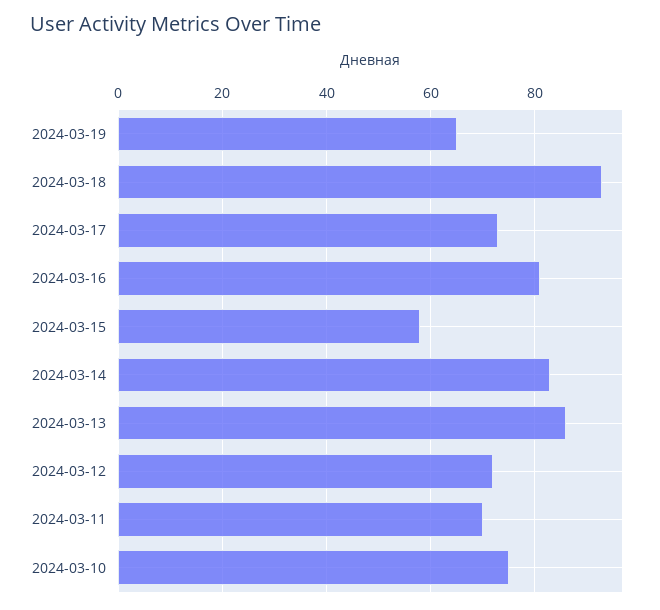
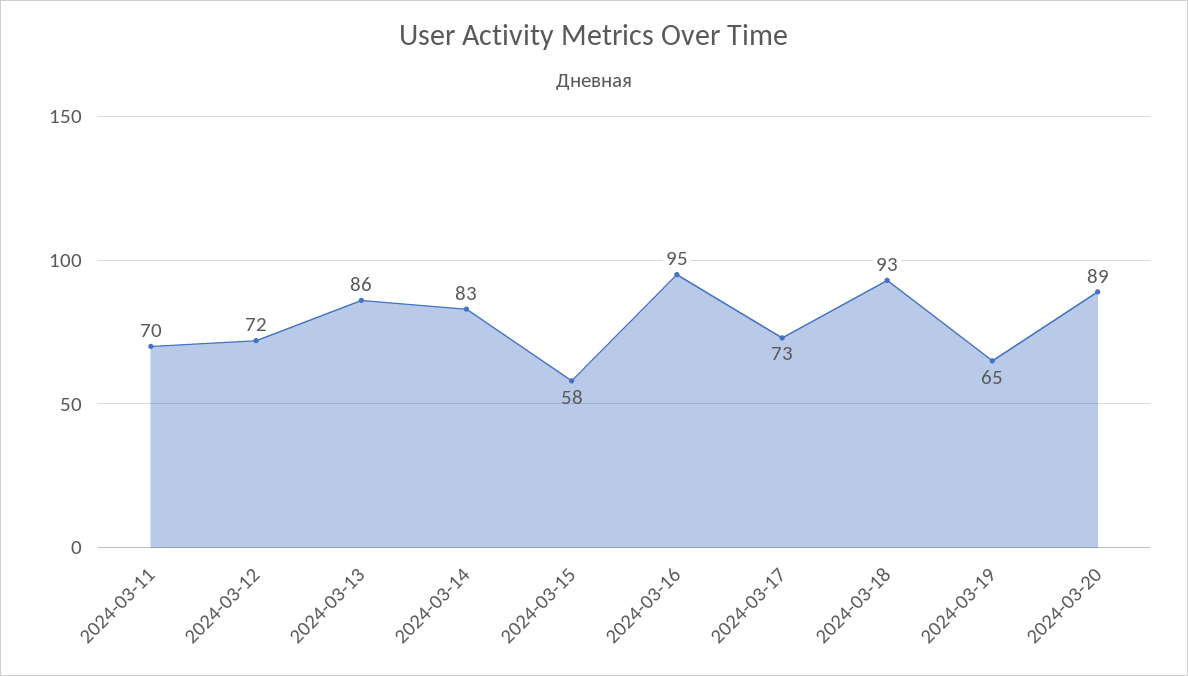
2024-03-16: 80 -> 95
2024-03-10: 75 -> none
2024-03-20: none -> 89

